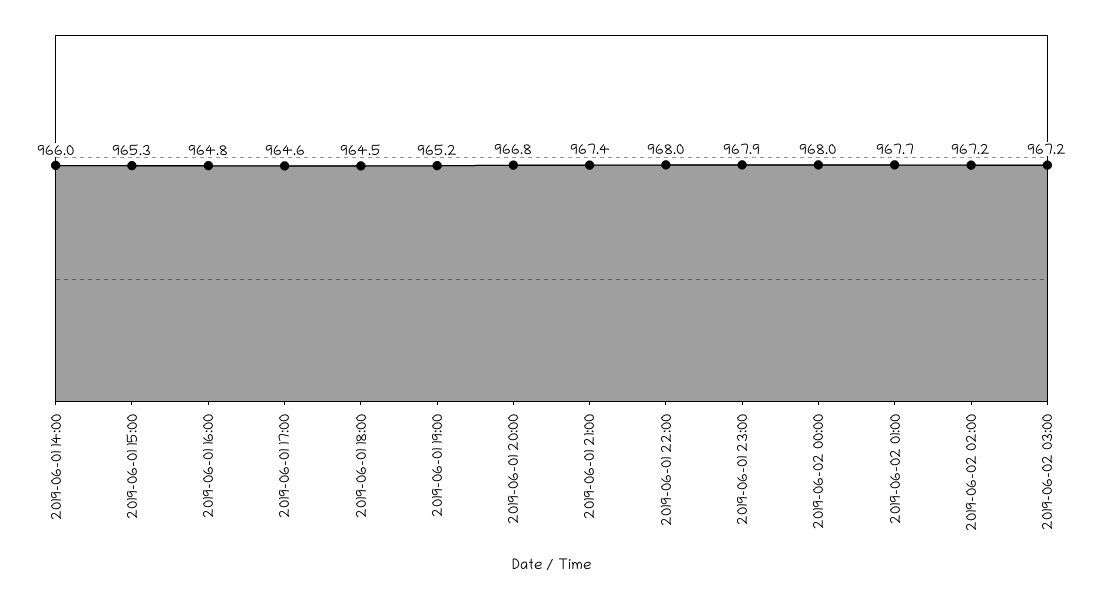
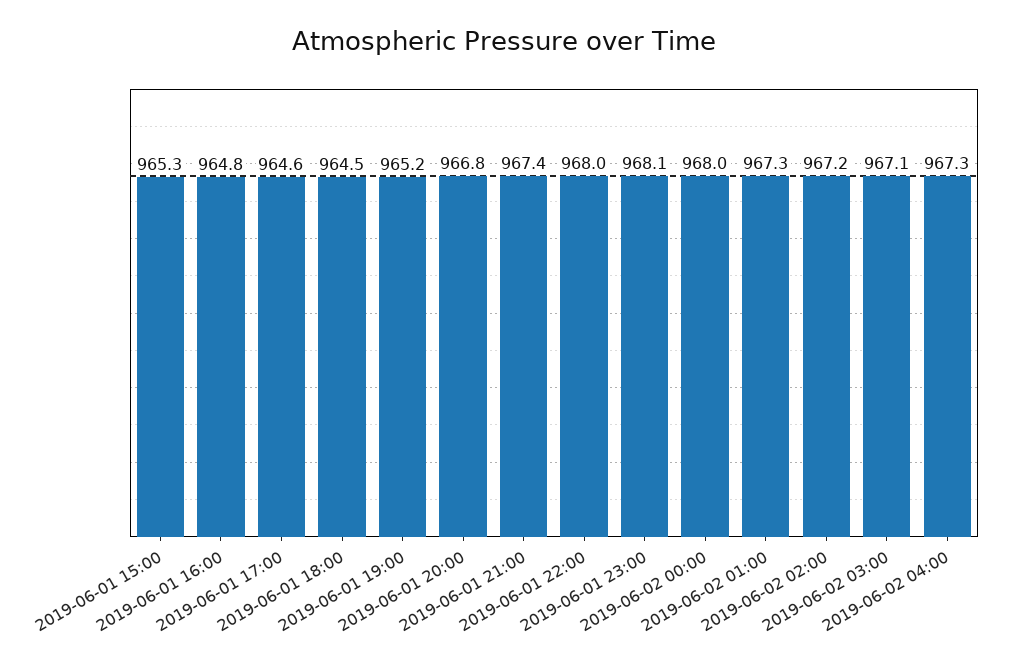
2019-06-01 14:00: 966 -> none
2019-06-01 23:00: 967.9 -> 968.1
2019-06-02 01:00: 967.7 -> 967.3
2019-06-02 03:00: 967.2 -> 967.1
2019-06-02 04:00: none -> 967.3

